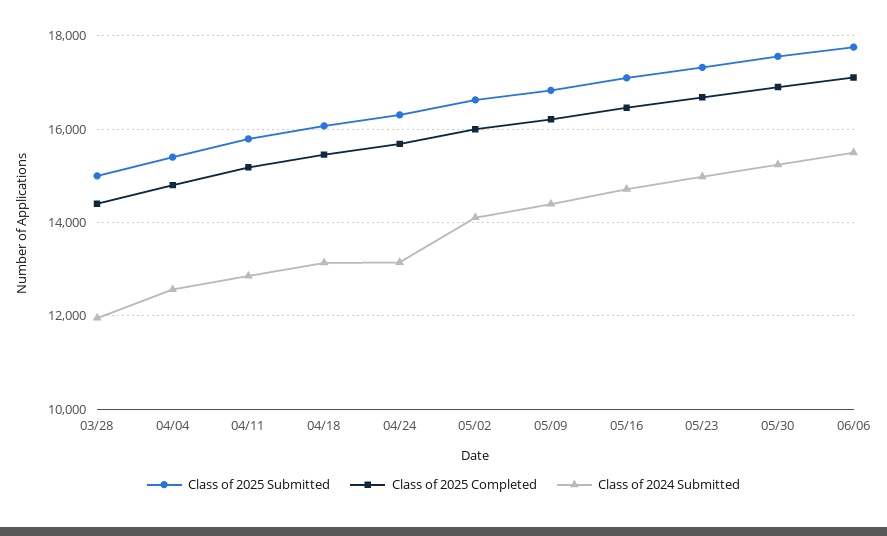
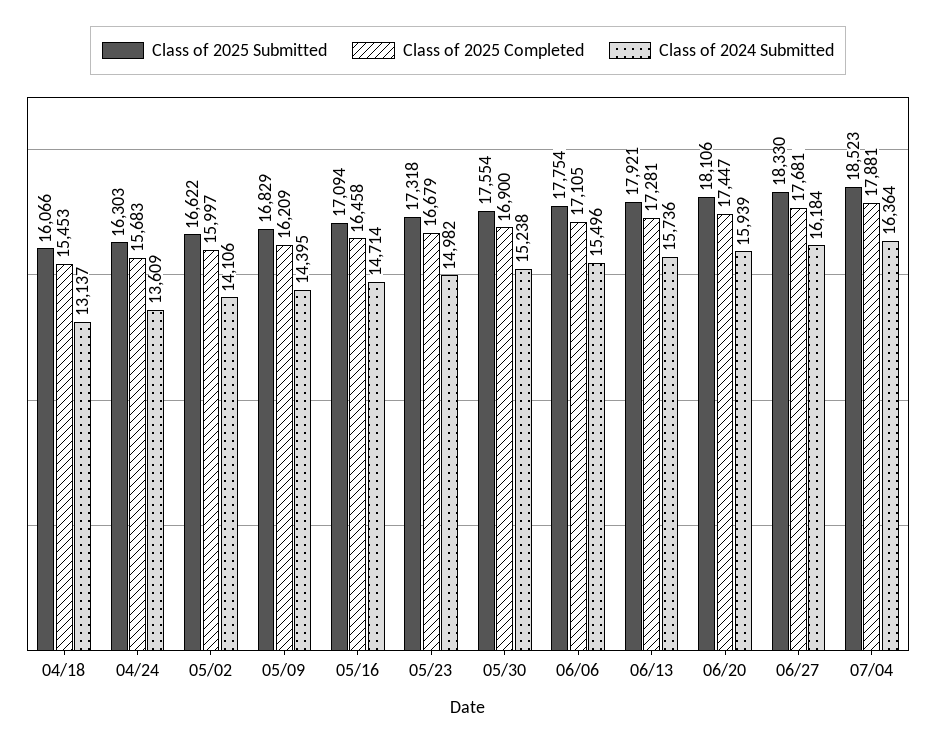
Class of 2025 Submitted, 03/28: 15000 -> none
Class of 2025 Completed, 03/28: 14400 -> none
Class of 2024 Submitted, 03/28: 12000 -> none
Class of 2025 Submitted, 04/04: 15400 -> none
Class of 2025 Completed, 04/04: 14800 -> none
Class of 2024 Submitted, 04/04: 12600 -> none
Class of 2025 Submitted, 04/11: 15800 -> none
Class of 2025 Completed, 04/11: 15200 -> none
Class of 2024 Submitted, 04/11: 12800 -> none
Class of 2024 Submitted, 04/24: 13200 -> 13609
Class of 2025 Submitted, 06/13: none -> 17921
Class of 2025 Completed, 06/13: none -> 17281
Class of 2024 Submitted, 06/13: none -> 15736
Class of 2025 Submitted, 06/20: none -> 18106
Class of 2025 Completed, 06/20: none -> 17447
Class of 2024 Submitted, 06/20: none -> 15939
Class of 2025 Submitted, 06/27: none -> 18330
Class of 2025 Completed, 06/27: none -> 17681
Class of 2024 Submitted, 06/27: none -> 16184
Class of 2025 Submitted, 07/04: none -> 18523
Class of 2025 Completed, 07/04: none -> 17881
Class of 2024 Submitted, 07/04: none -> 16364

